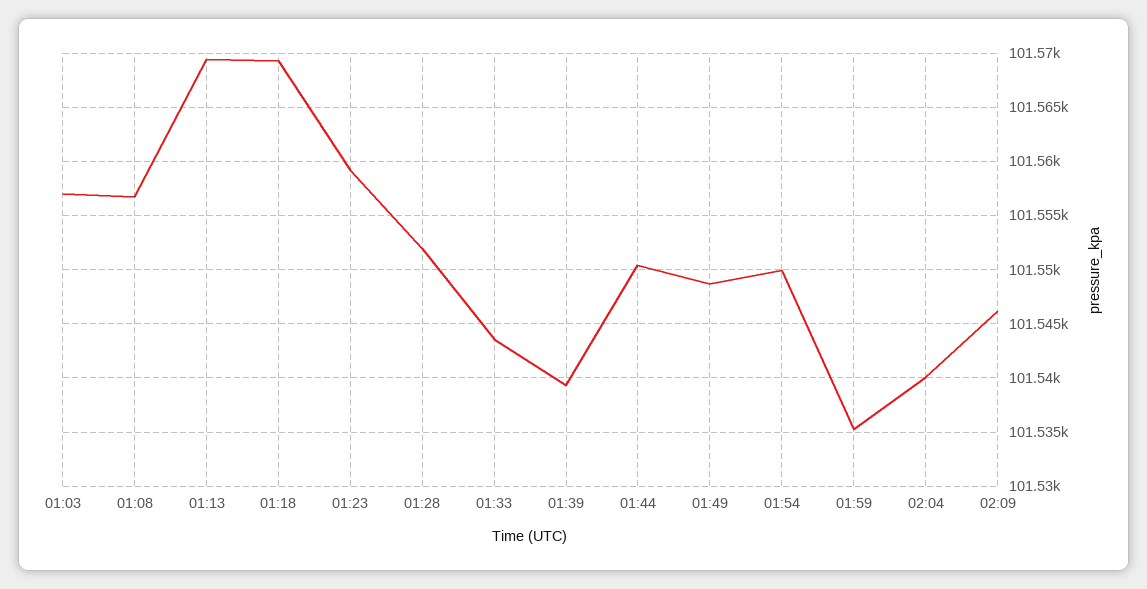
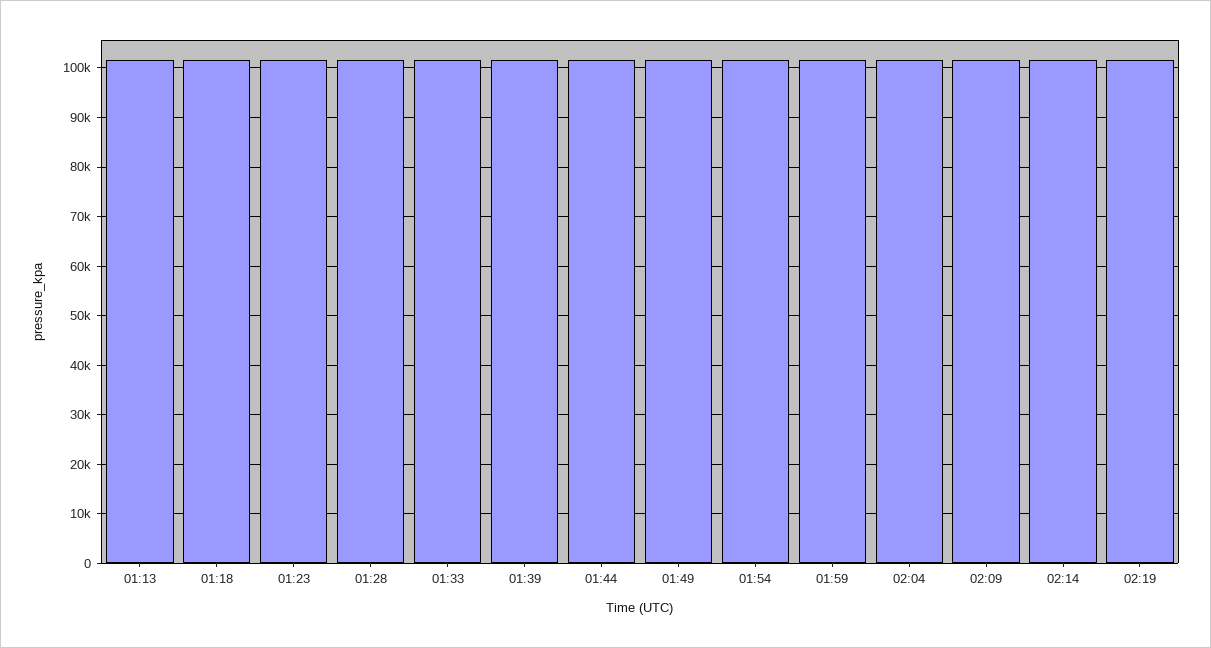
01:03: 101557 -> none
01:08: 101557 -> none
02:14: none -> 102000
02:19: none -> 102000

